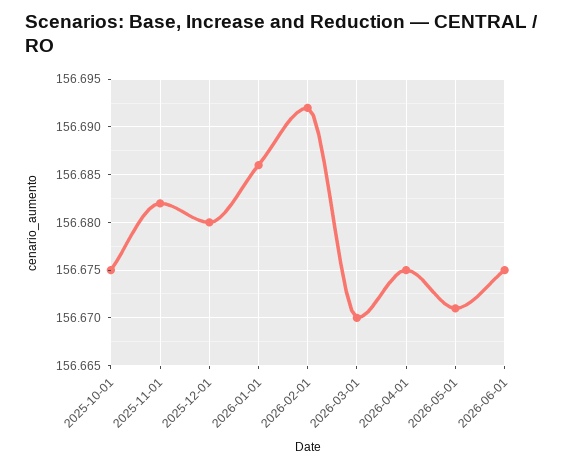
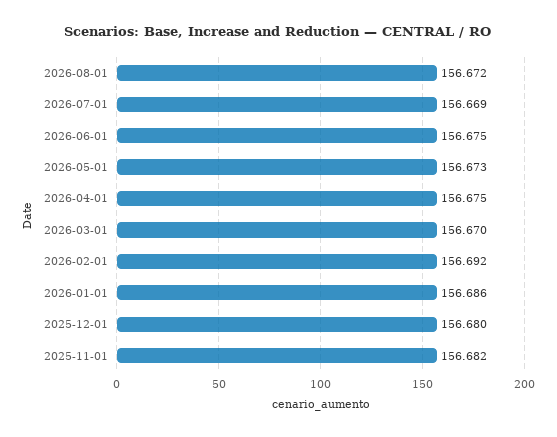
2025-10-01: 156.675 -> none
2026-05-01: 156.671 -> 156.673
2026-08-01: none -> 156.672
2026-07-01: none -> 156.669

